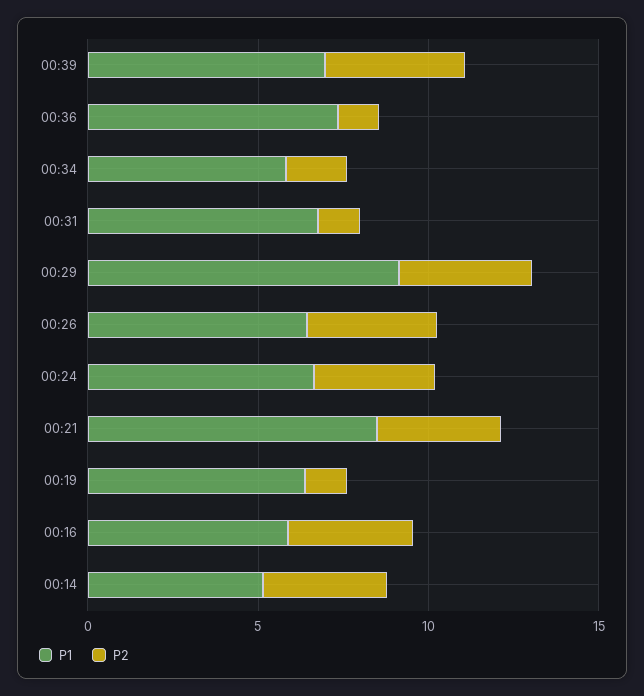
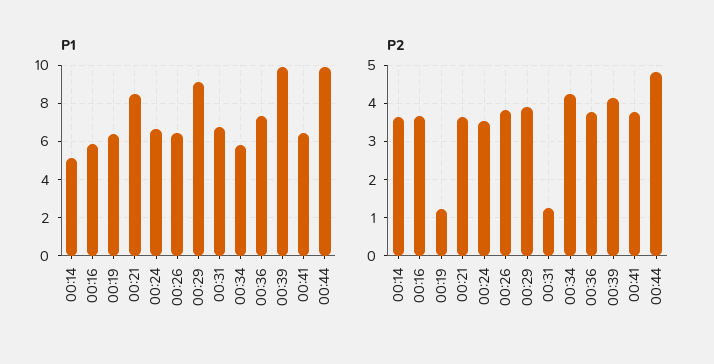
P1, 00:39: 7 -> 10
P2, 00:36: 1 -> 3.8
P2, 00:34: 2 -> 4.2
P1, 00:41: none -> 6.5
P1, 00:44: none -> 10
P2, 00:41: none -> 3.8
P2, 00:44: none -> 4.8

